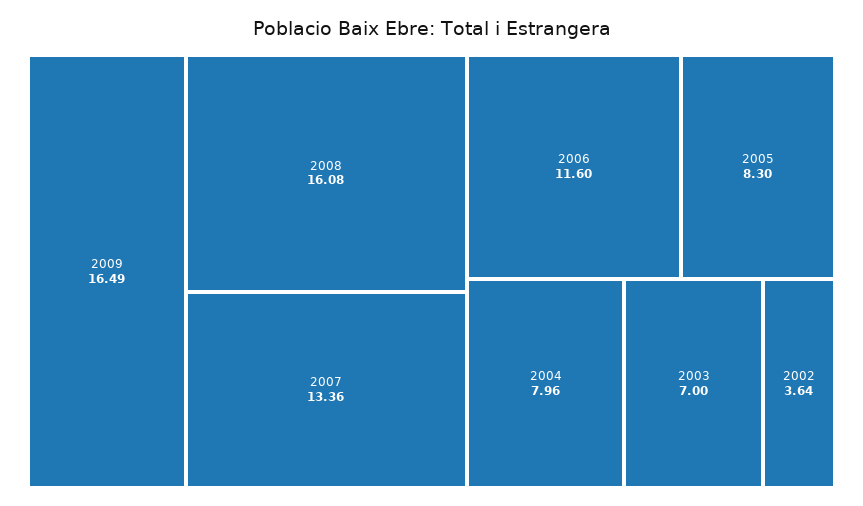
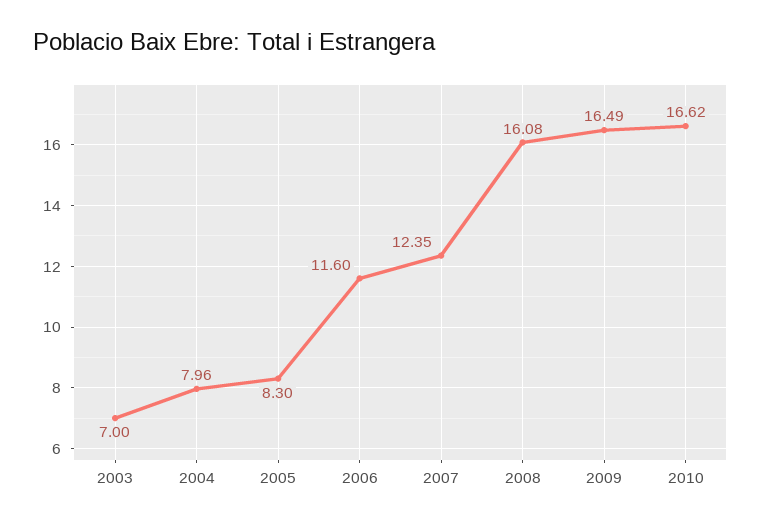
2007: 13.36 -> 12.35
2002: 3.64 -> none
2010: none -> 16.62

